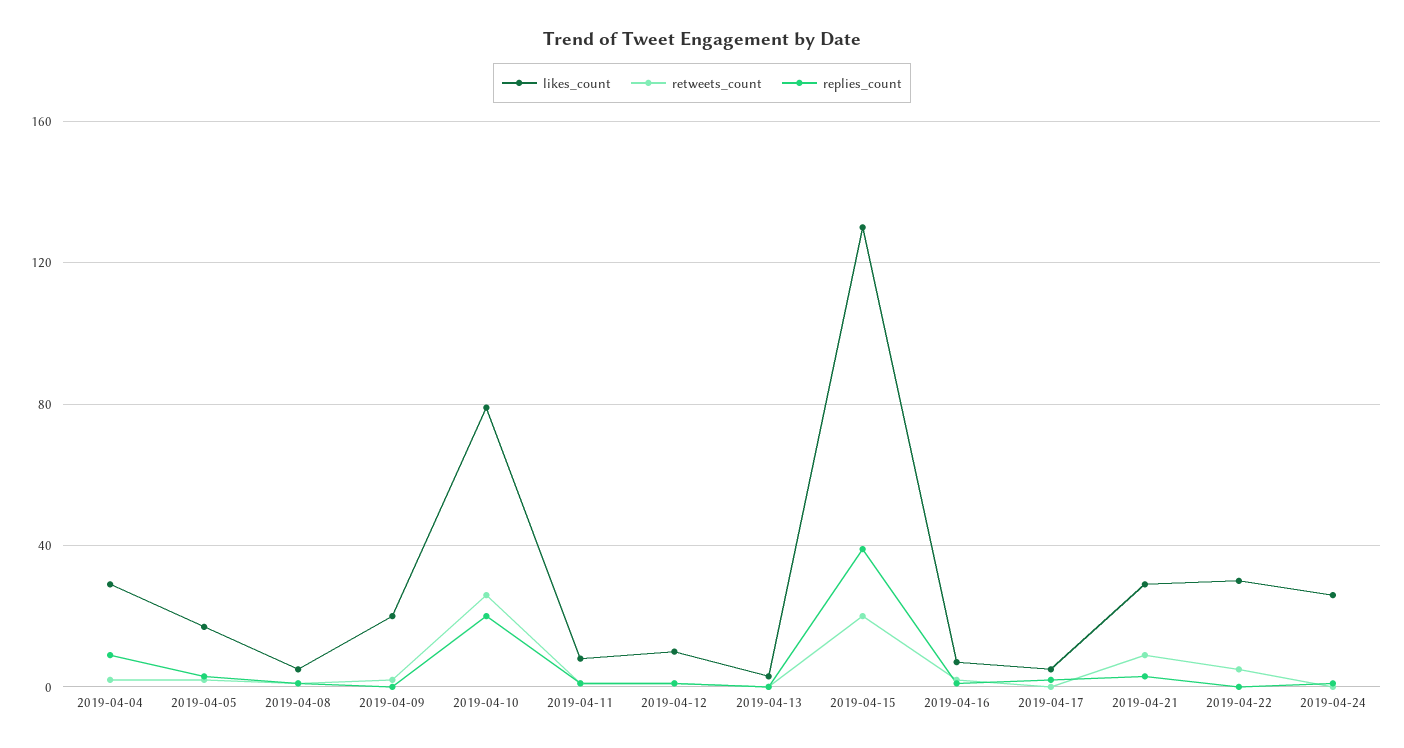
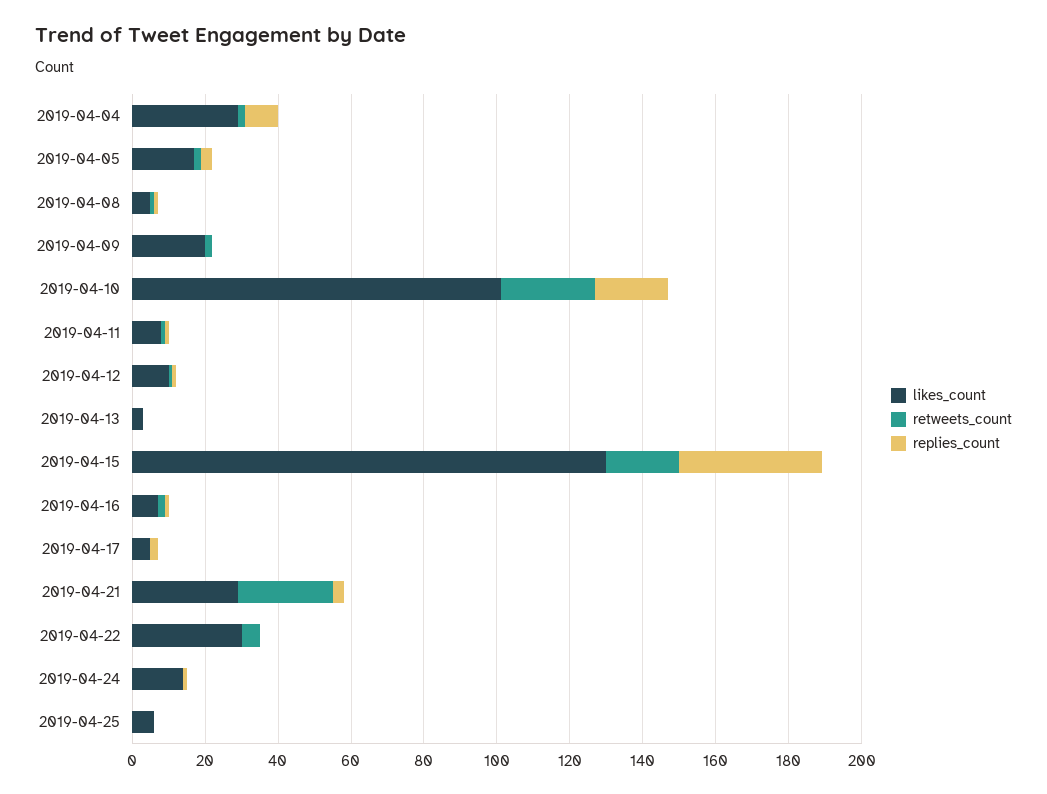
likes_count, 2019-04-10: 80 -> 100
retweets_count, 2019-04-21: 10 -> 25
likes_count, 2019-04-24: 25 -> 15
likes_count, 2019-04-25: none -> 5
retweets_count, 2019-04-25: none -> 0
replies_count, 2019-04-25: none -> 0

